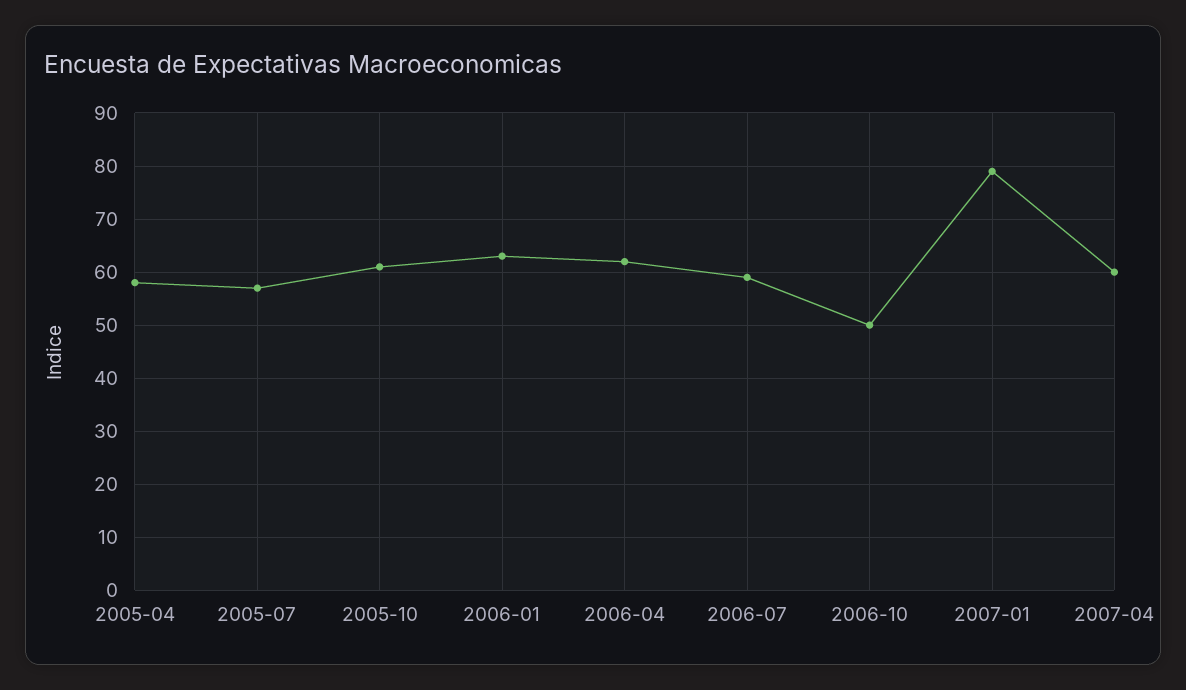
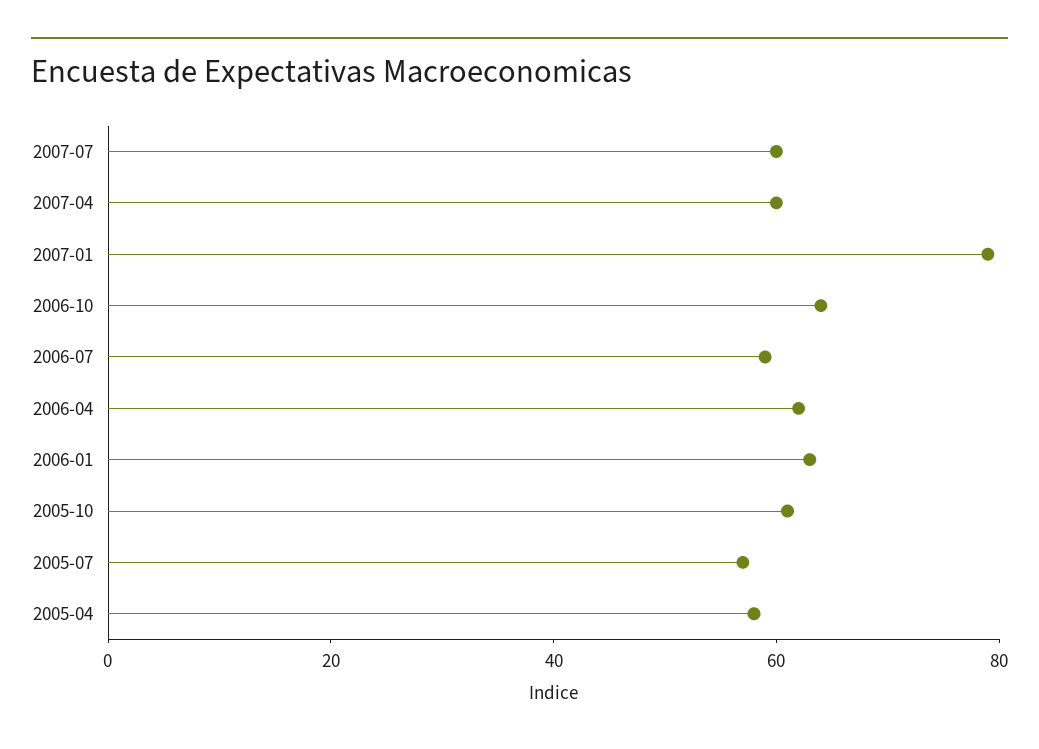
2006-10: 50 -> 65
2007-07: none -> 60

